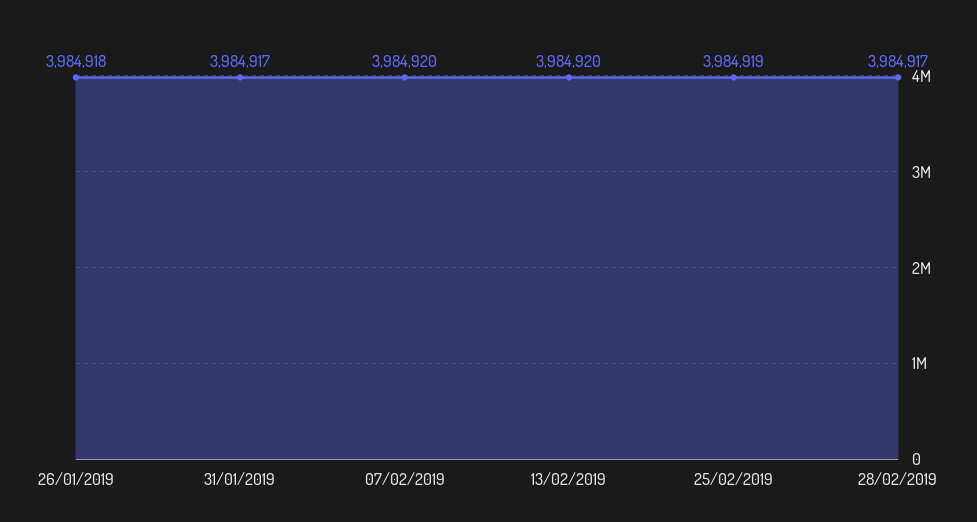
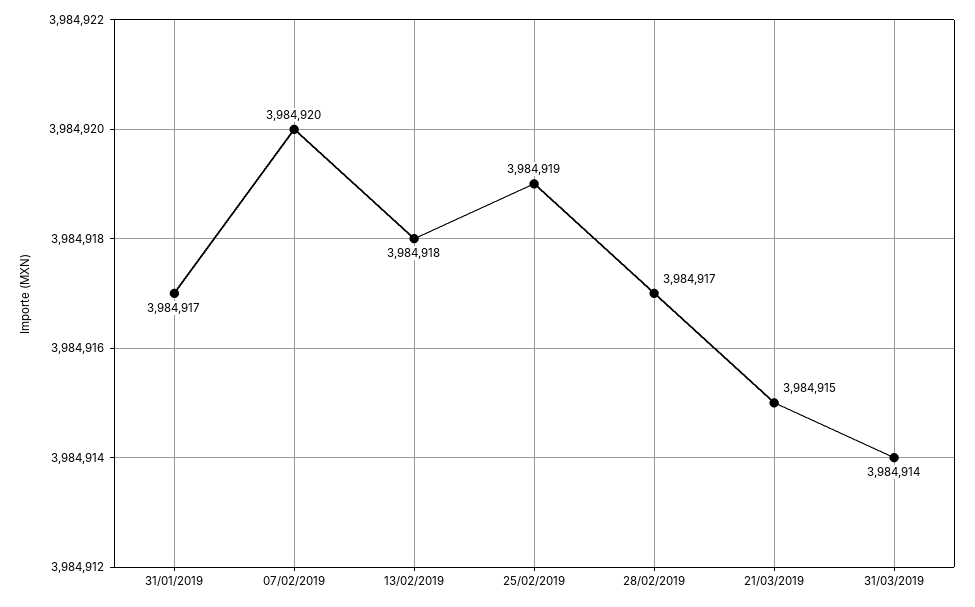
26/01/2019: 3984918 -> none
13/02/2019: 3984920 -> 3984918
21/03/2019: none -> 3984915
31/03/2019: none -> 3984914

